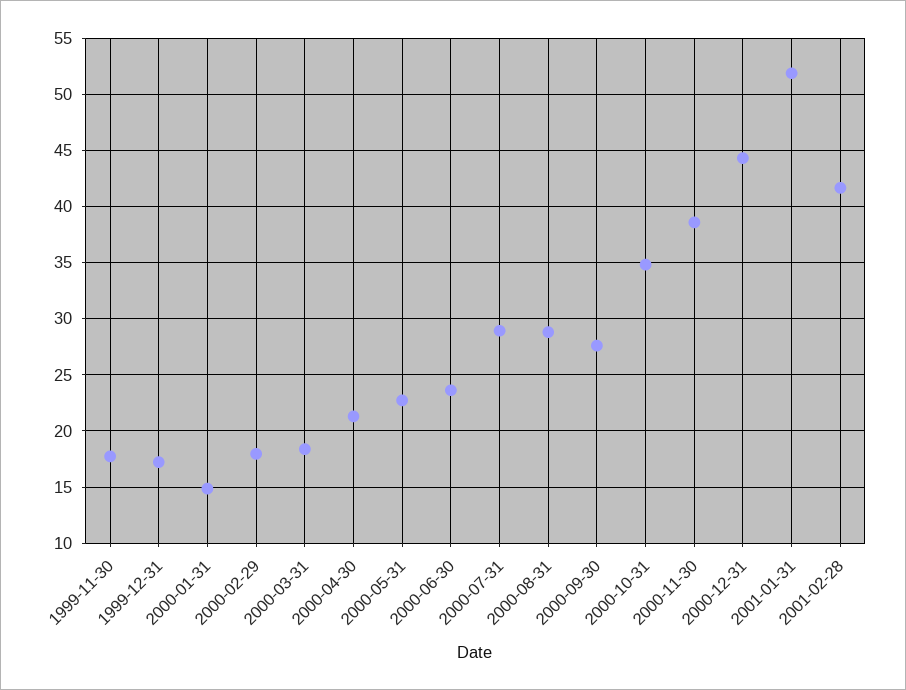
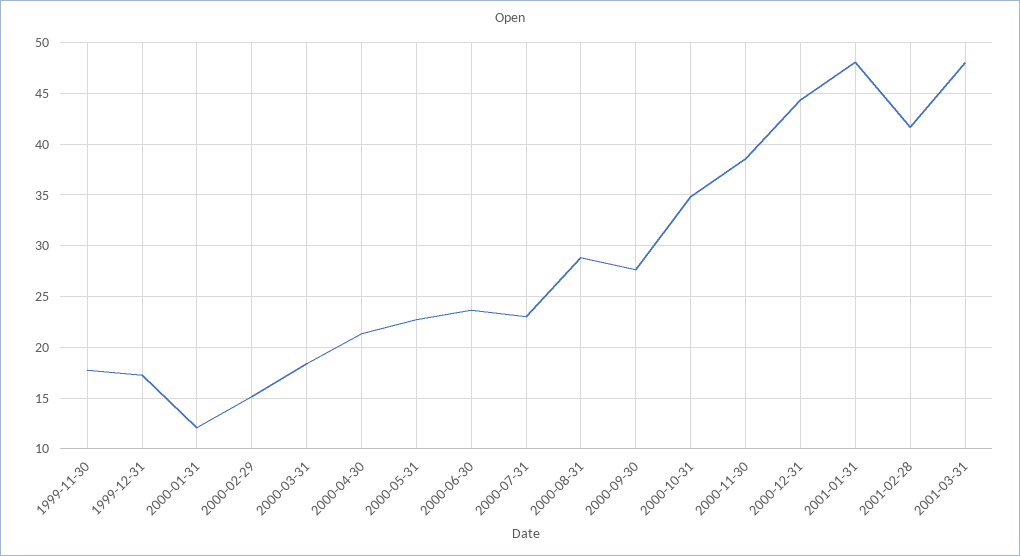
2000-01-31: 15 -> 12
2000-02-29: 18 -> 15
2000-07-31: 29 -> 23
2001-01-31: 52 -> 48
2001-03-31: none -> 48

